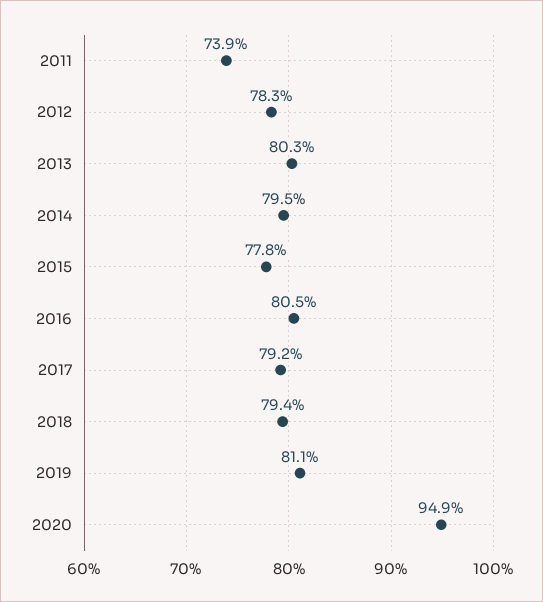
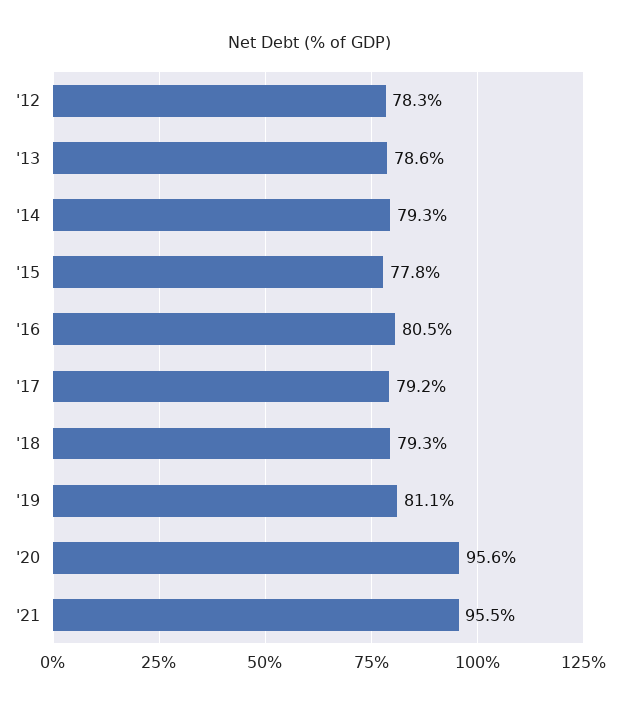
2011: 73.9 -> none
2013: 80.3 -> 78.6
2014: 79.5 -> 79.3
2018: 79.4 -> 79.3
2020: 94.9 -> 95.6
'21: none -> 95.5

